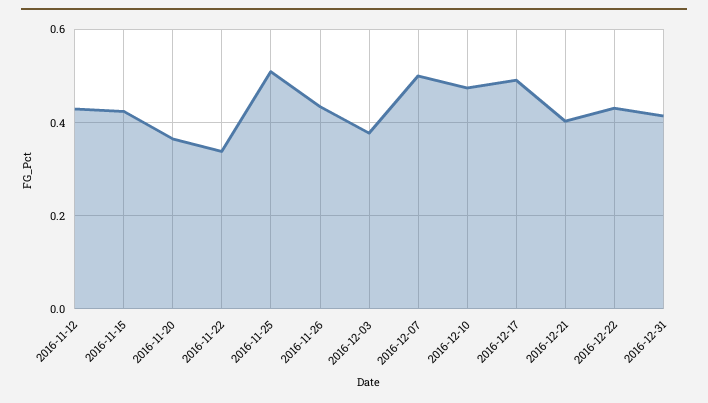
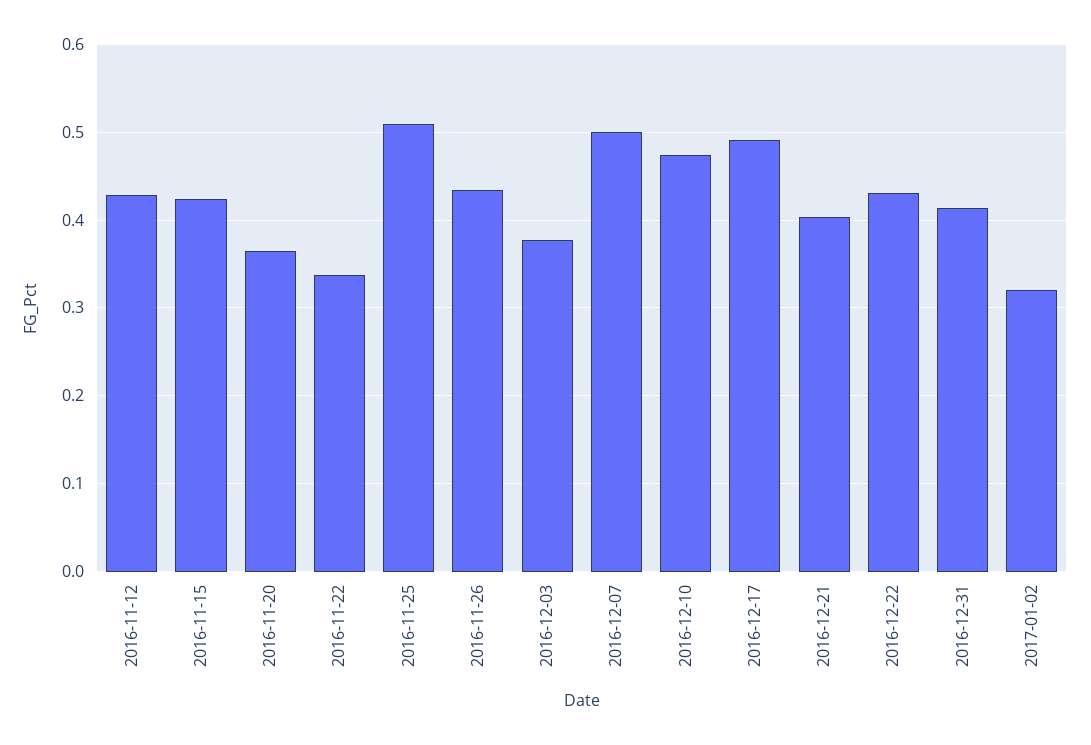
2017-01-02: none -> 0.32

